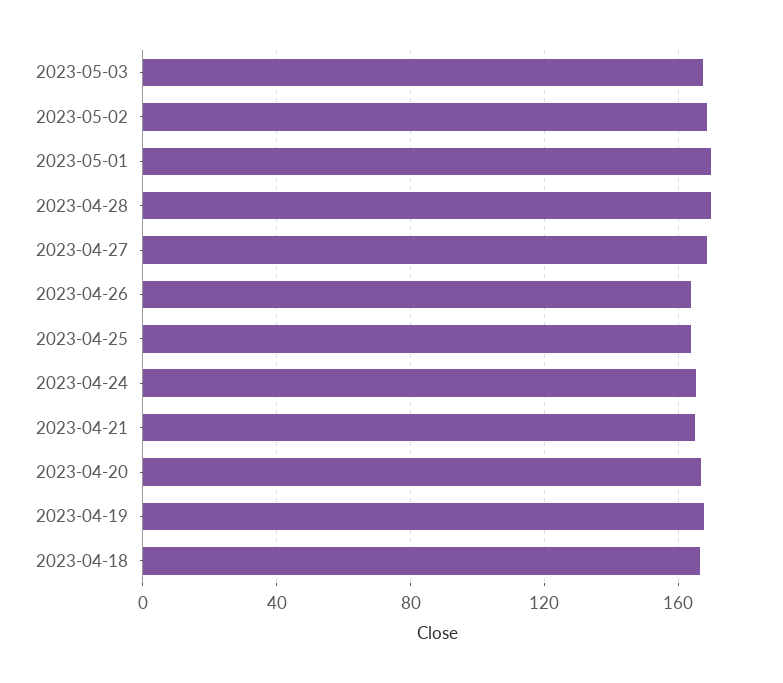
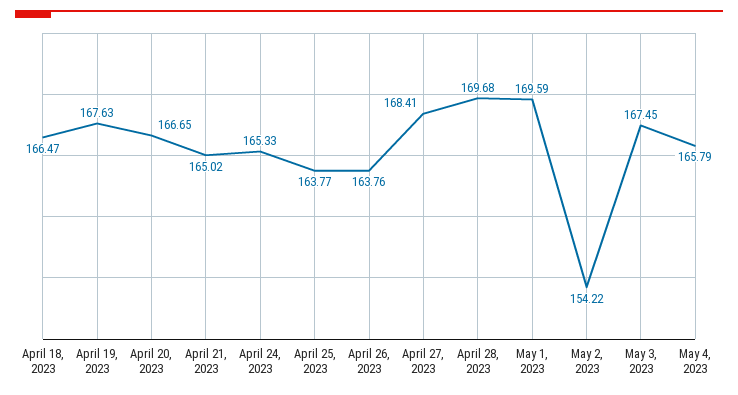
2023-05-02: 170 -> 154.22
May 4, 2023: none -> 165.79

